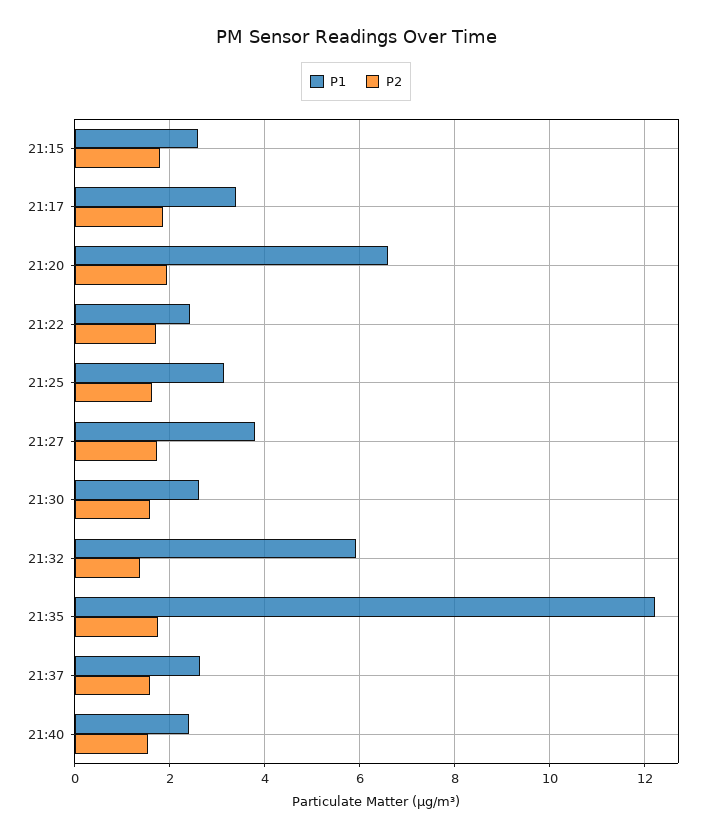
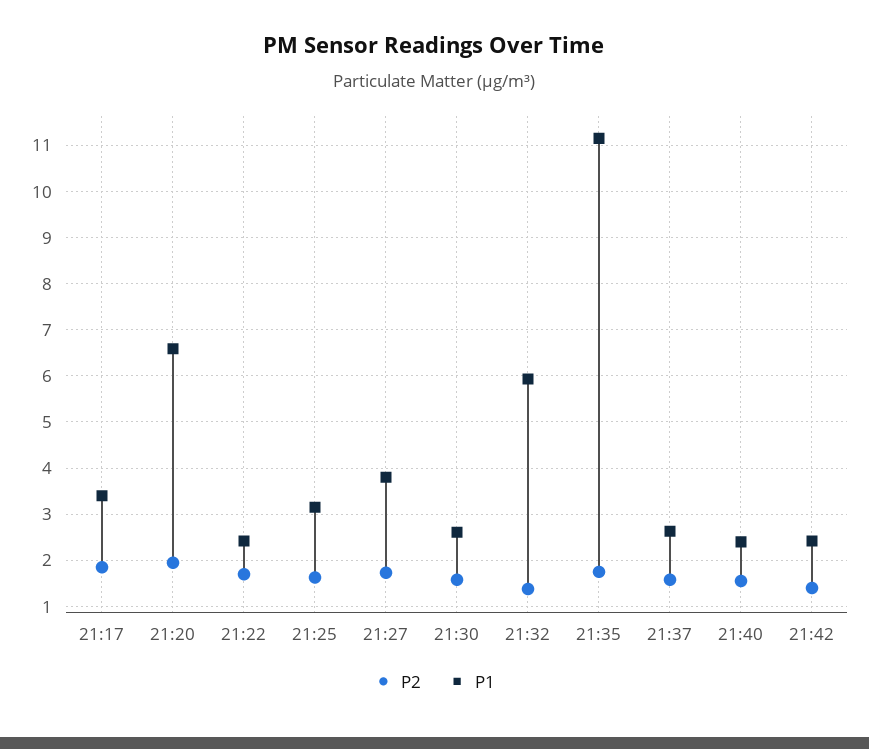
P1, 21:15: 2.6 -> none
P2, 21:15: 1.8 -> none
P1, 21:35: 12.2 -> 11.2
P2, 21:42: none -> 1.4
P1, 21:42: none -> 2.4

